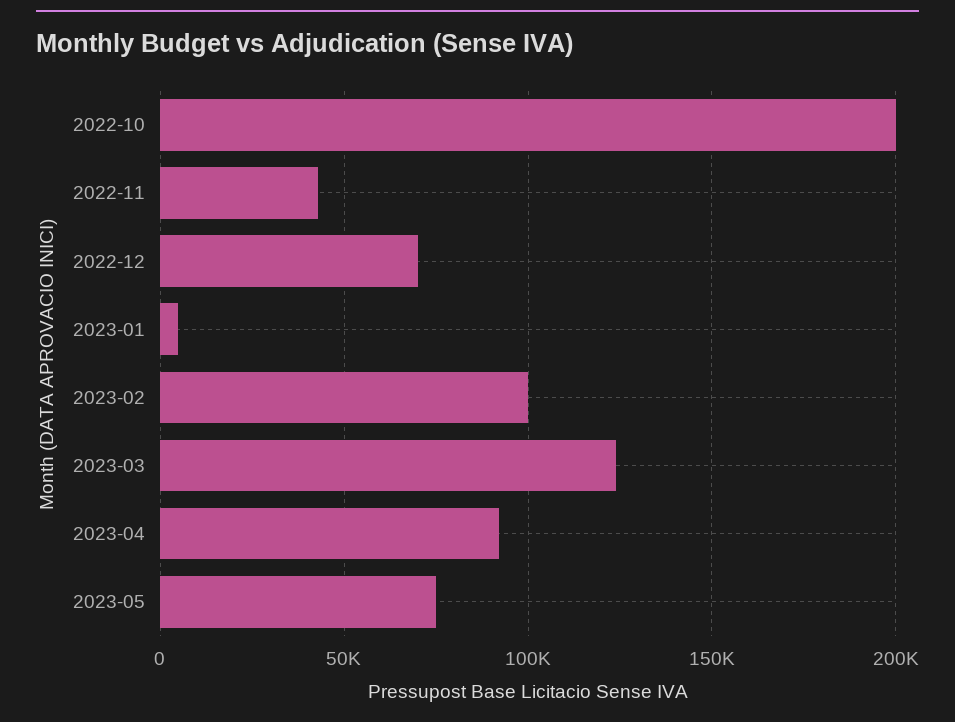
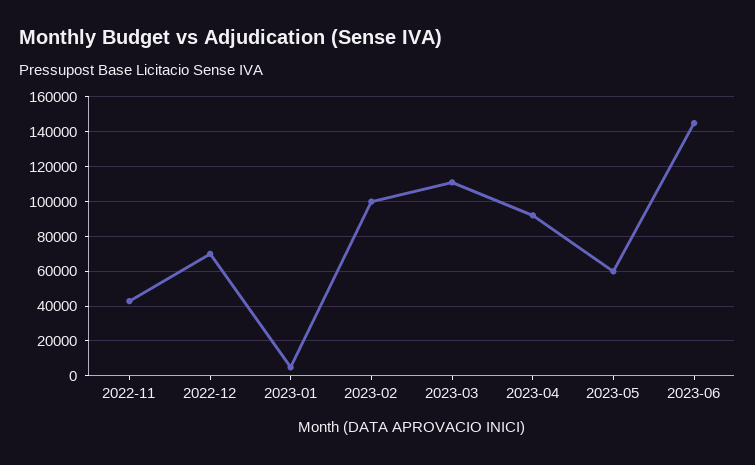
2022-10: 200000 -> none
2023-03: 125000 -> 110000
2023-05: 75000 -> 60000
2023-06: none -> 145000

